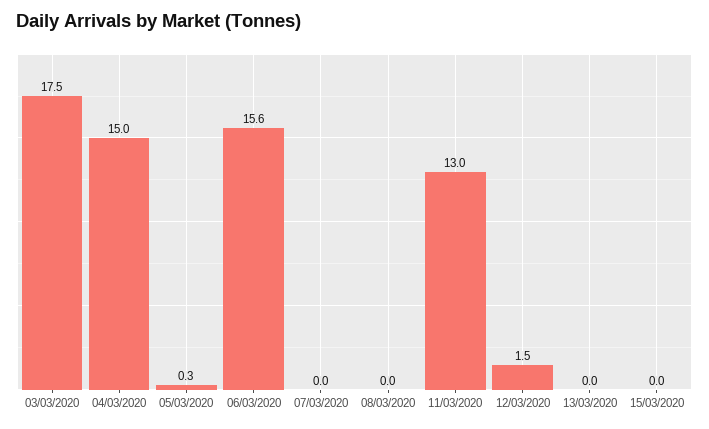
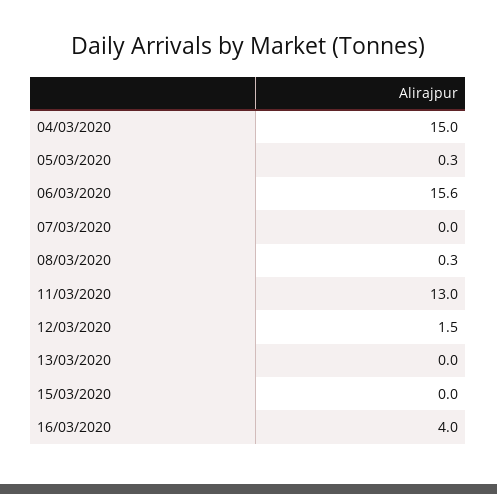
03/03/2020: 17.5 -> none
08/03/2020: 0 -> 0.3
16/03/2020: none -> 4

